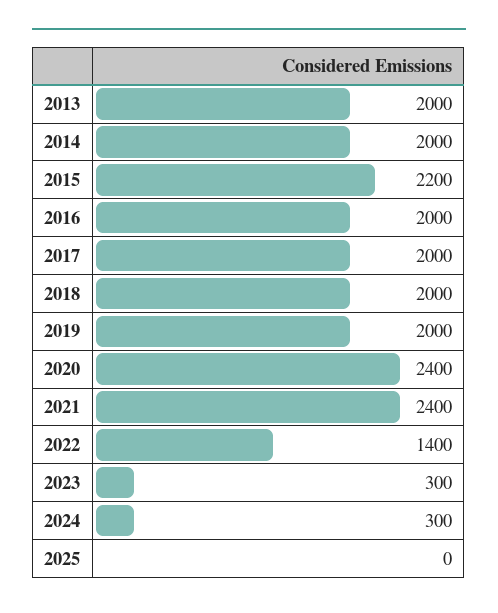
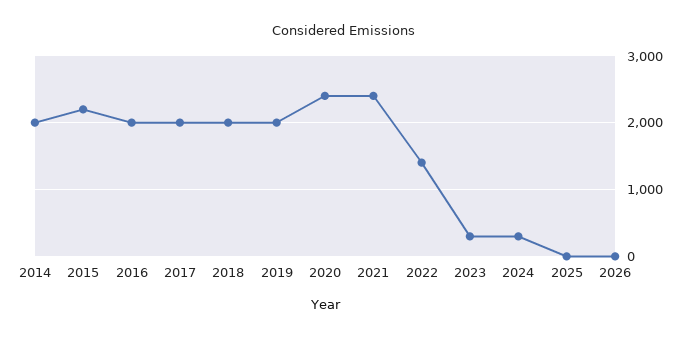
2013: 2000 -> none
2026: none -> 0

